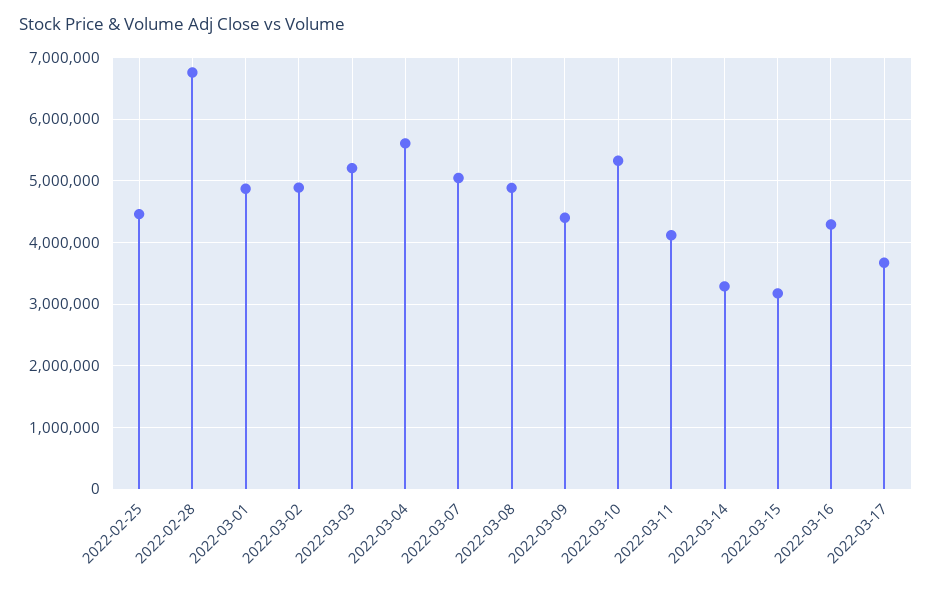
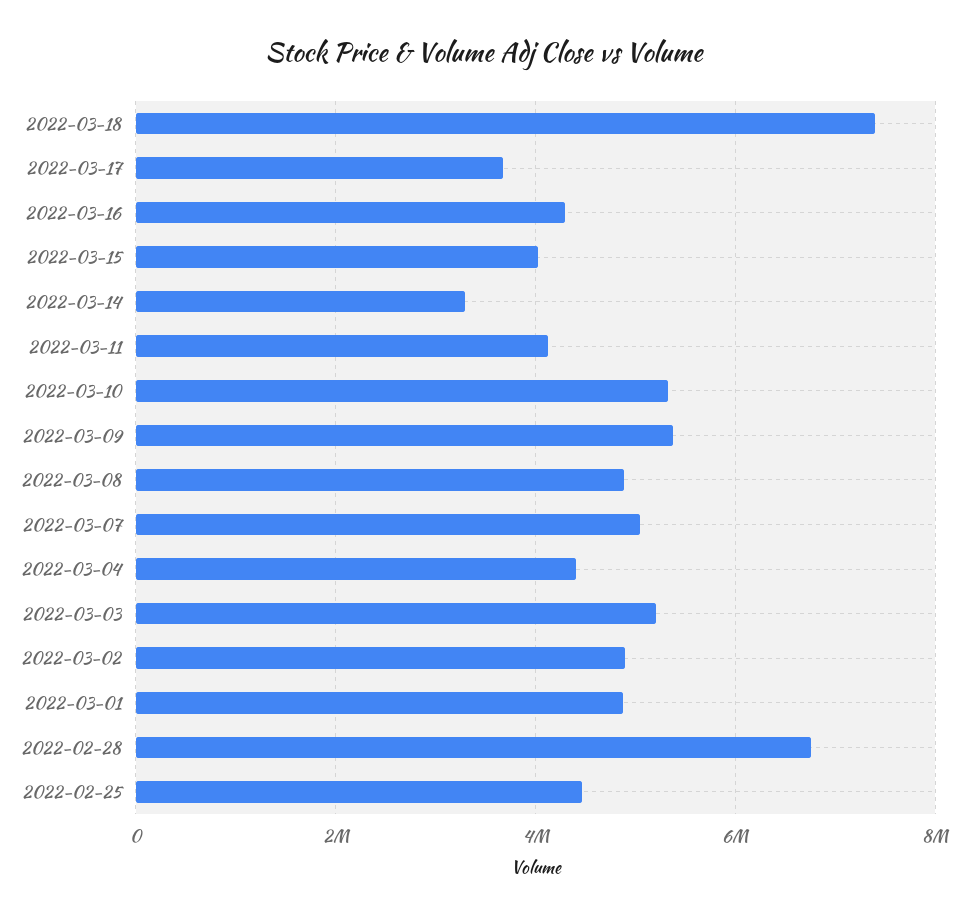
2022-03-04: 5600000 -> 4400000
2022-03-09: 4400000 -> 5400000
2022-03-15: 3200000 -> 4000000
2022-03-18: none -> 7400000

